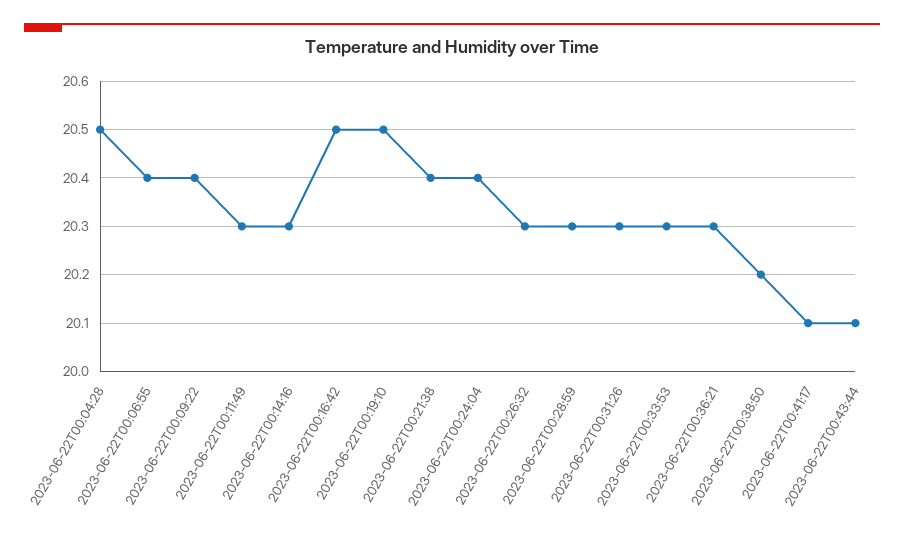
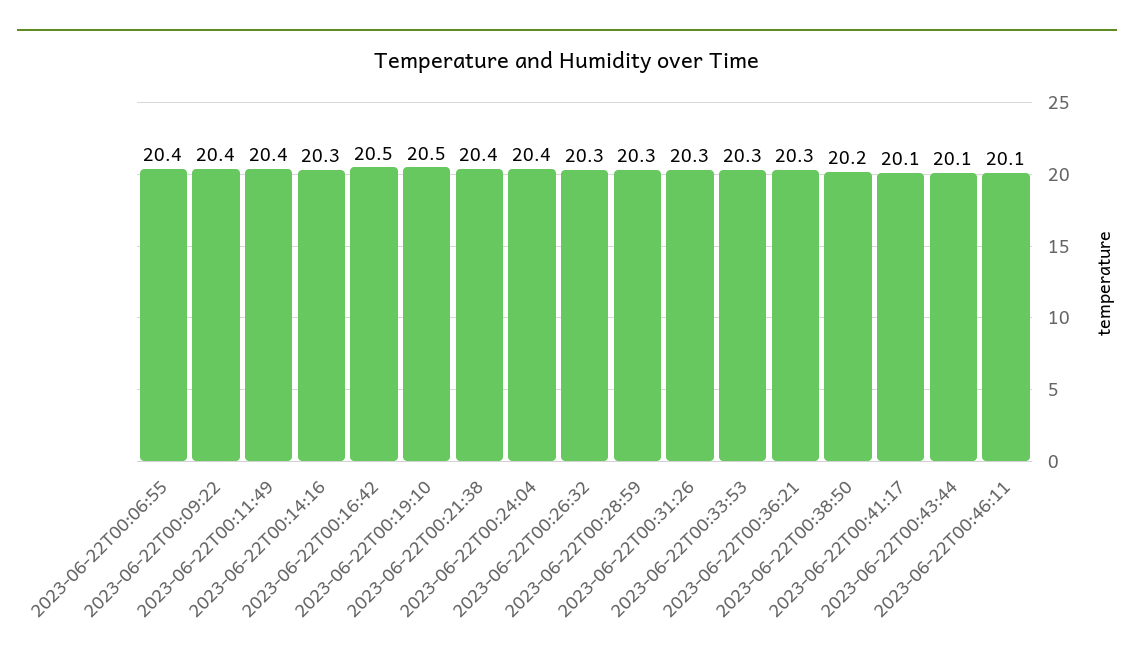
2023-06-22T00:04:28: 20.5 -> none
2023-06-22T00:11:49: 20.3 -> 20.4
2023-06-22T00:46:11: none -> 20.1

